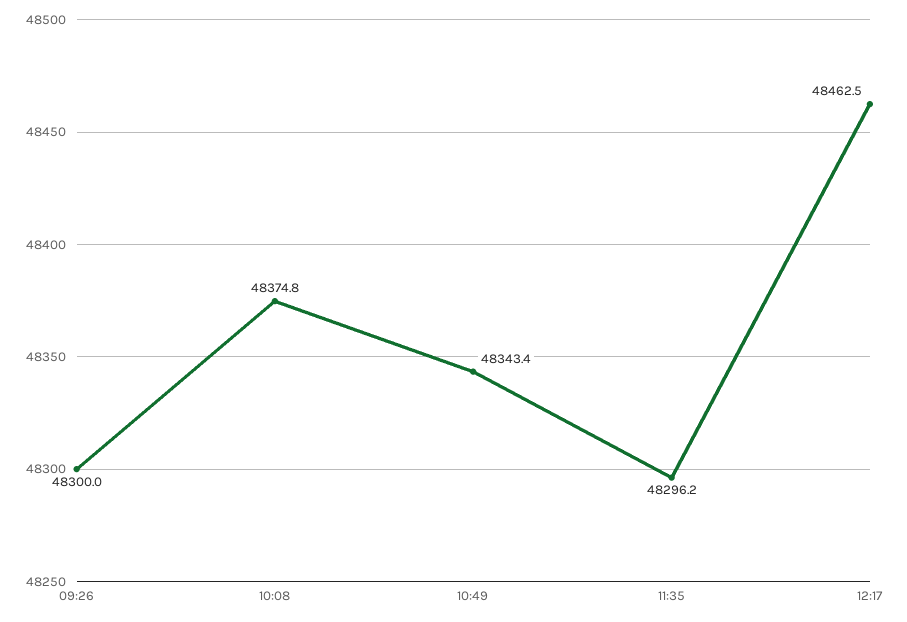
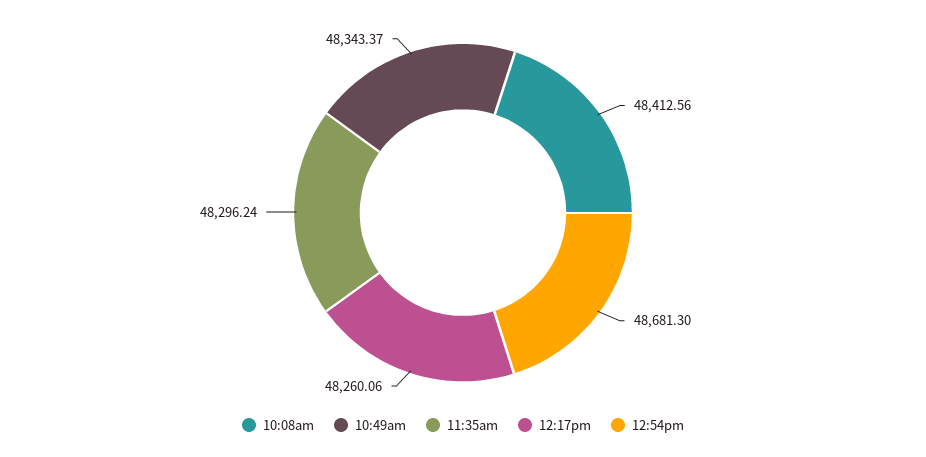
09:26: 48300 -> none
10:08: 48374.8 -> 48412.56
12:17: 48462.5 -> 48260.06
12:54pm: none -> 48681.3

